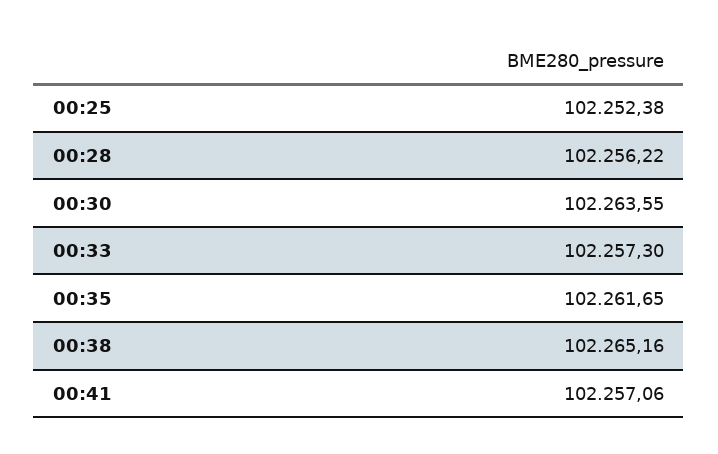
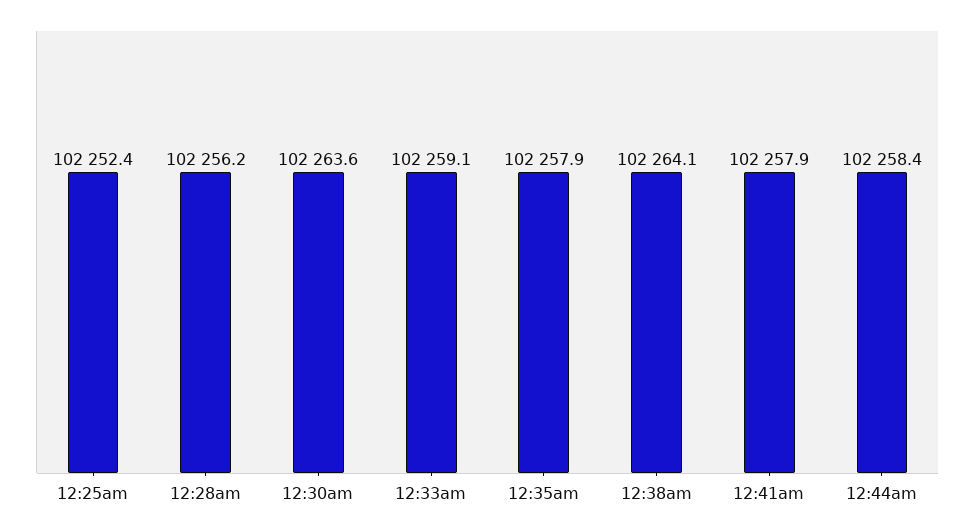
00:33: 102257.3 -> 102259.1
00:35: 102261.65 -> 102257.9
00:38: 102265.16 -> 102264.1
00:41: 102257.06 -> 102257.9
12:44am: none -> 102258.4

